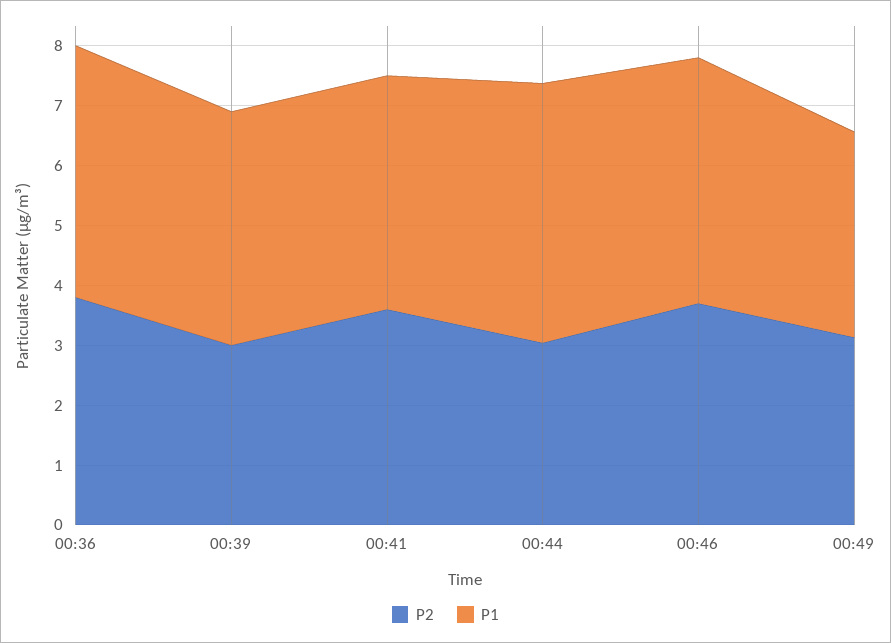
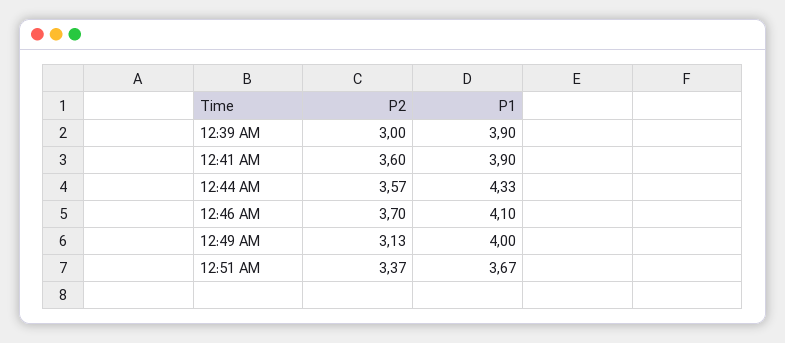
P2, 00:36: 3.8 -> none
P1, 00:36: 4.2 -> none
P2, 00:44: 3 -> 3.57
P1, 00:49: 3.4 -> 4
P2, 12:51 AM: none -> 3.37
P1, 12:51 AM: none -> 3.67

